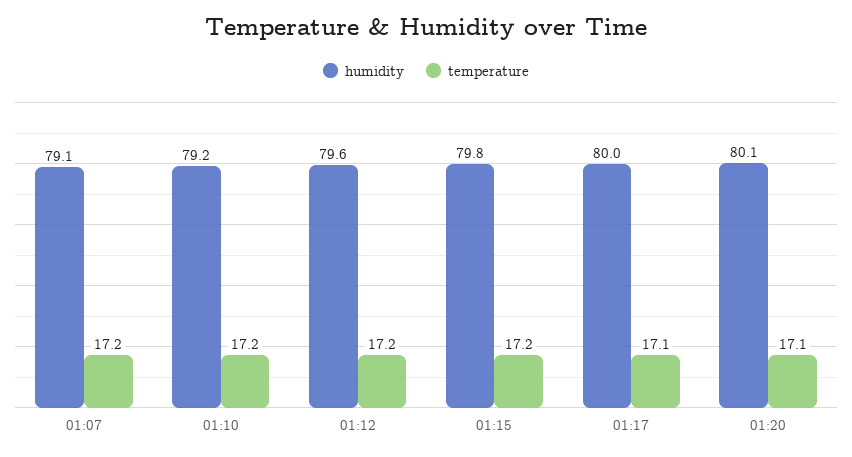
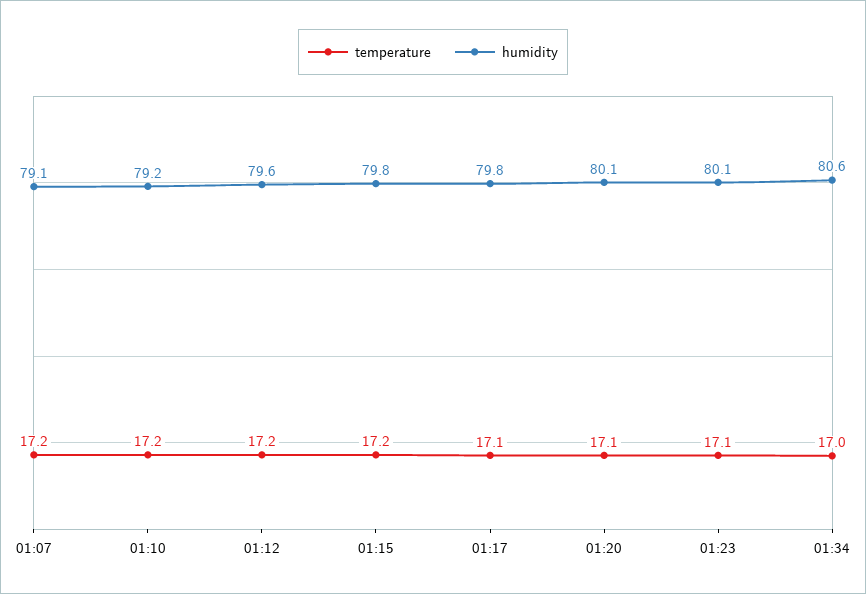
humidity, 01:17: 80 -> 79.8
temperature, 01:23: none -> 17.1
humidity, 01:23: none -> 80.1
temperature, 01:34: none -> 17
humidity, 01:34: none -> 80.6

